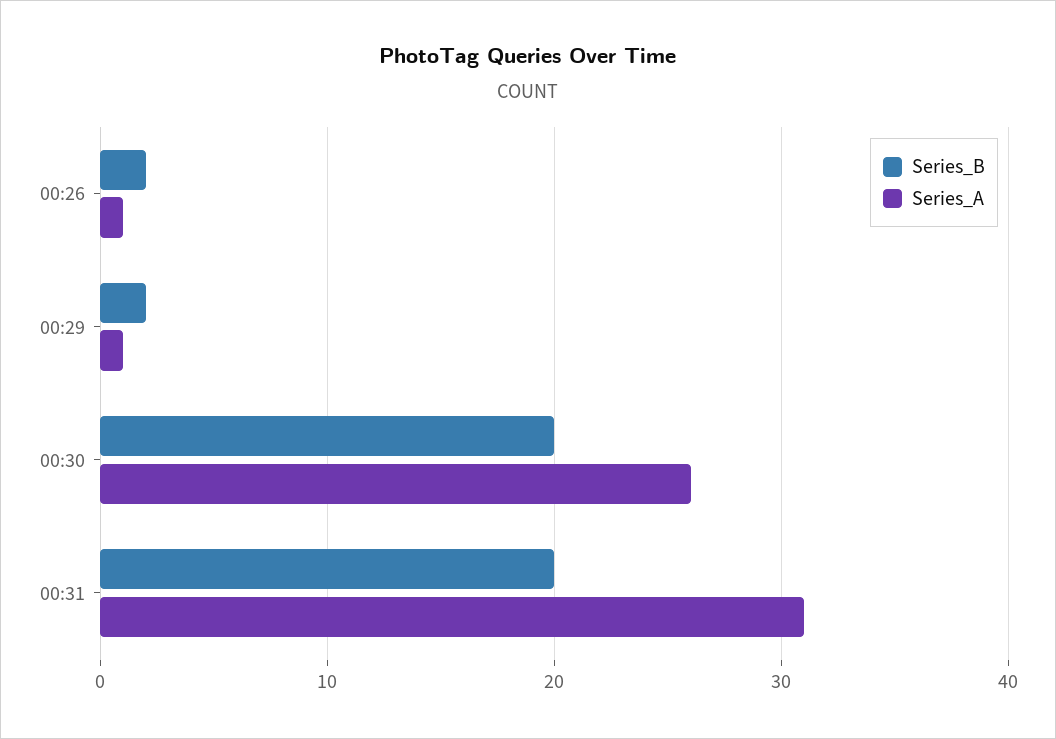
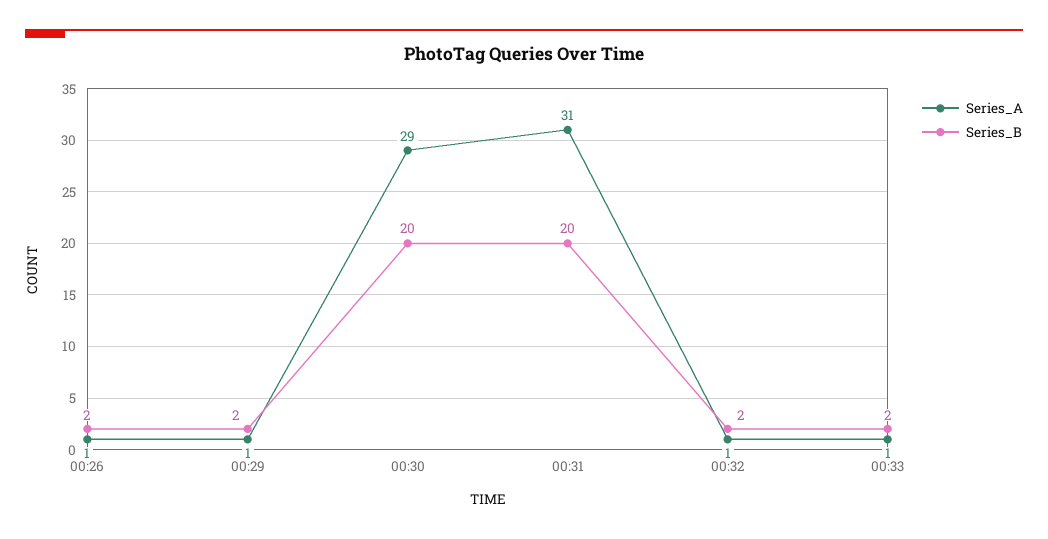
Series_A, 00:30: 26 -> 29
Series_A, 00:32: none -> 1
Series_B, 00:32: none -> 2
Series_A, 00:33: none -> 1
Series_B, 00:33: none -> 2

